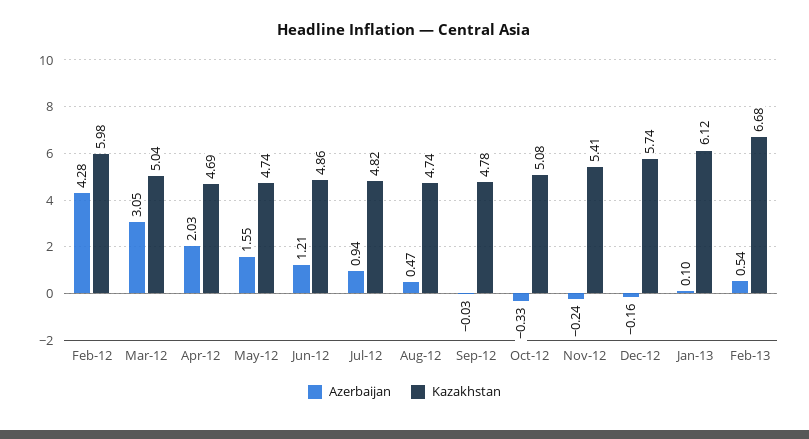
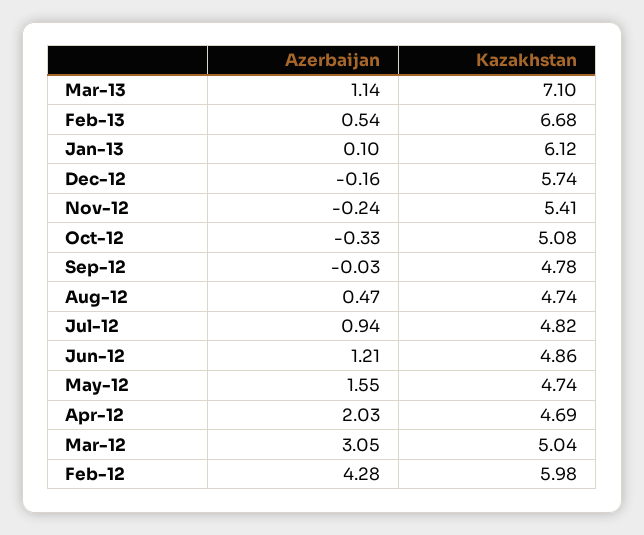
Azerbaijan, Mar-13: none -> 1.14
Kazakhstan, Mar-13: none -> 7.1

